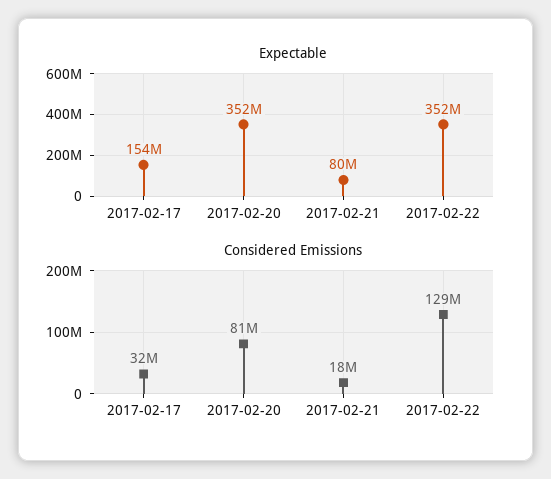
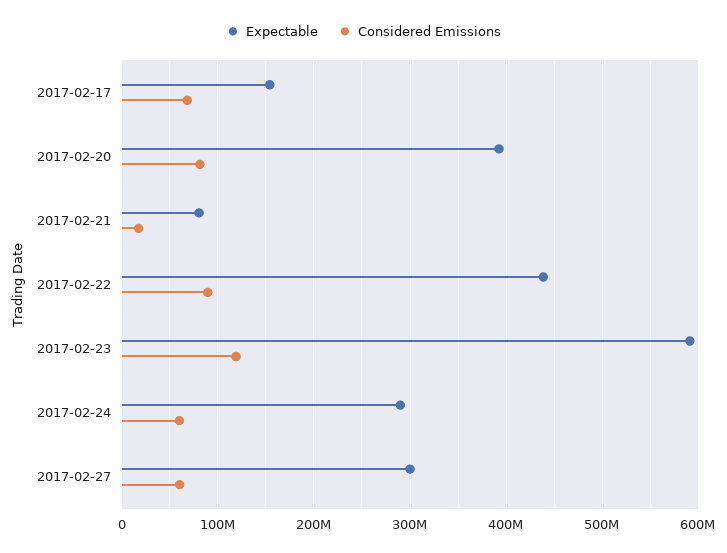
Expectable, 2017-02-20: 352000000 -> 390000000
Expectable, 2017-02-22: 352000000 -> 440000000
Considered Emissions, 2017-02-17: 32000000 -> 70000000
Considered Emissions, 2017-02-22: 129000000 -> 90000000
Expectable, 2017-02-23: none -> 590000000
Considered Emissions, 2017-02-23: none -> 120000000
Expectable, 2017-02-24: none -> 290000000
Considered Emissions, 2017-02-24: none -> 60000000
Expectable, 2017-02-27: none -> 300000000
Considered Emissions, 2017-02-27: none -> 60000000

